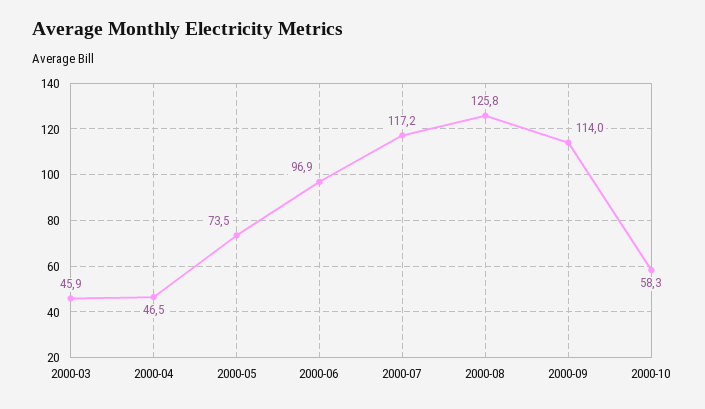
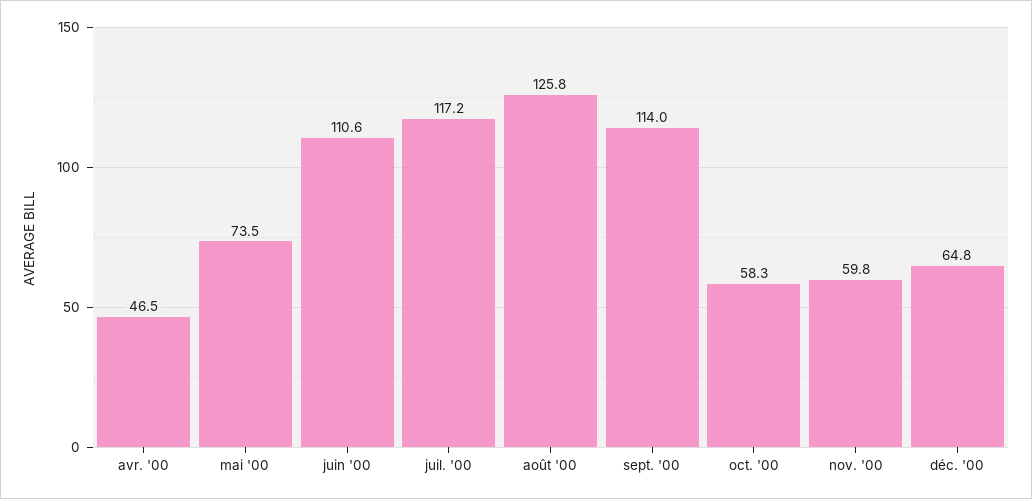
2000-03: 45.9 -> none
2000-06: 96.9 -> 110.6
nov. '00: none -> 59.8
déc. '00: none -> 64.8

